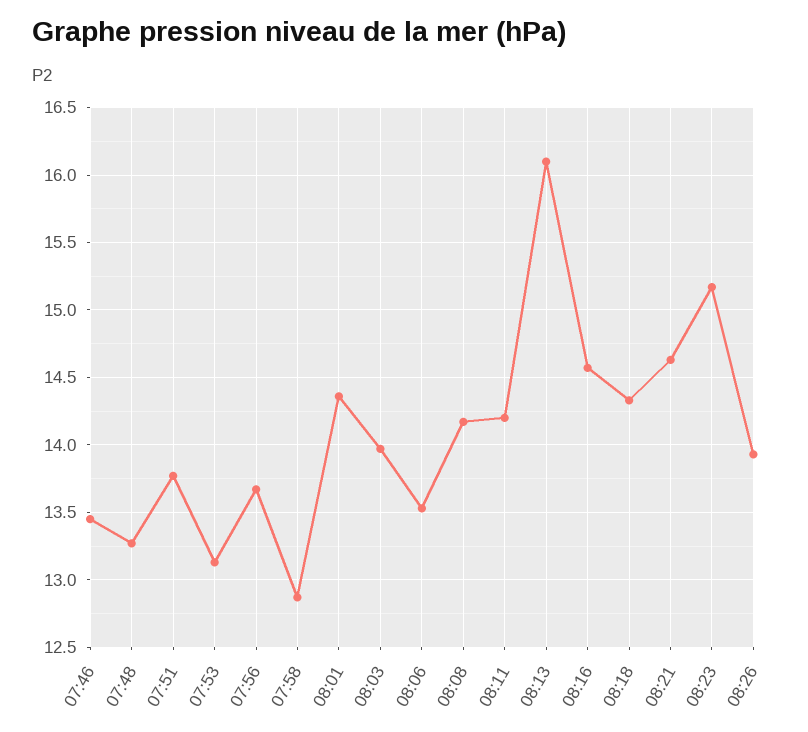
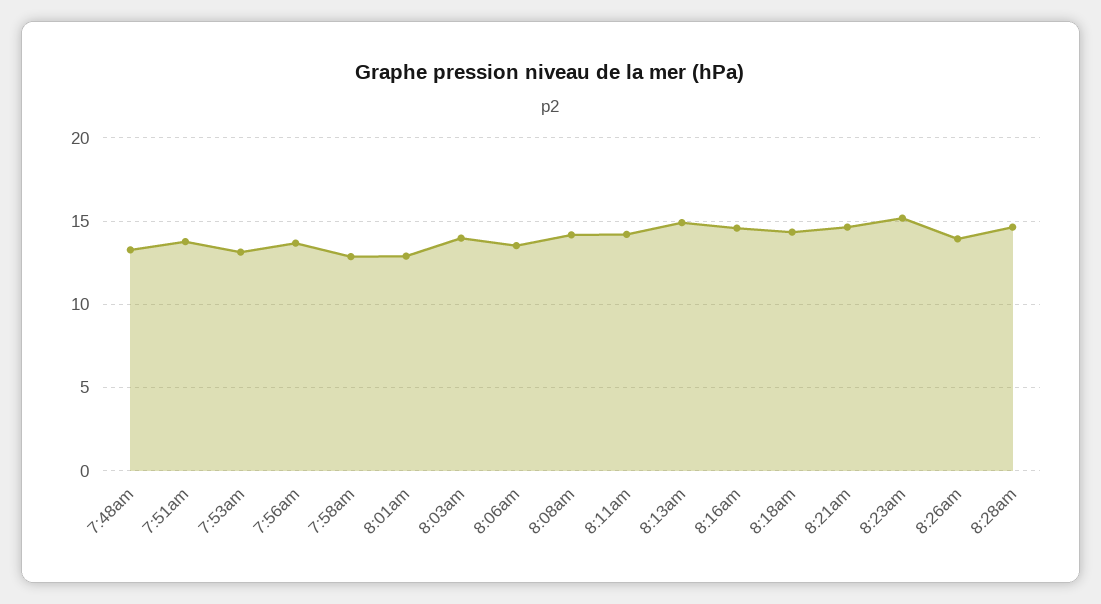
07:46: 13.45 -> none
08:01: 14.35 -> 13
08:13: 16.1 -> 15
8:28am: none -> 14.5

